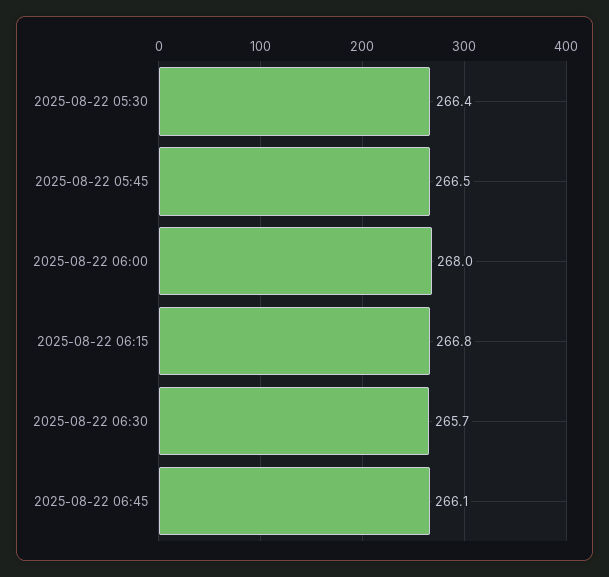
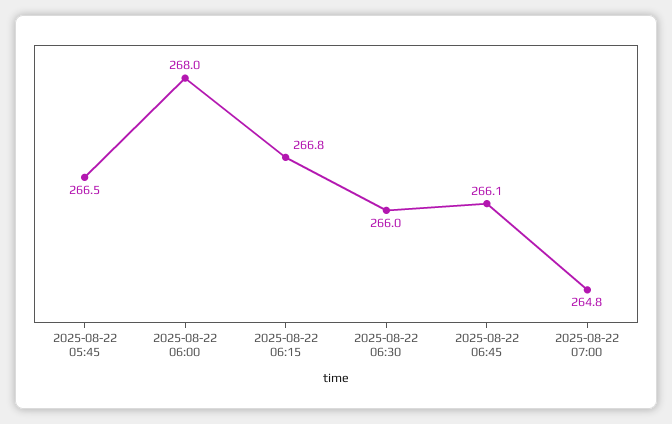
2025-08-22 05:30: 266.4 -> none
2025-08-22 06:30: 265.7 -> 266
2025-08-22 07:00: none -> 264.8

